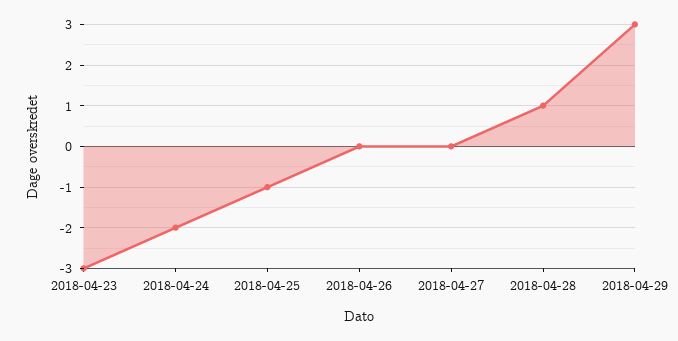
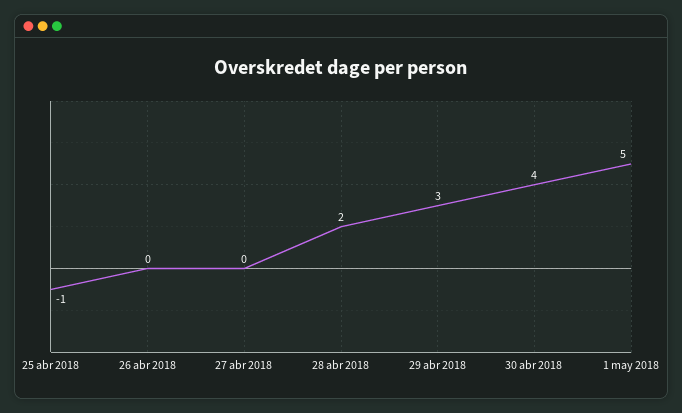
2018-04-23: -3 -> none
2018-04-24: -2 -> none
2018-04-28: 1 -> 2
30 abr 2018: none -> 4
1 may 2018: none -> 5

